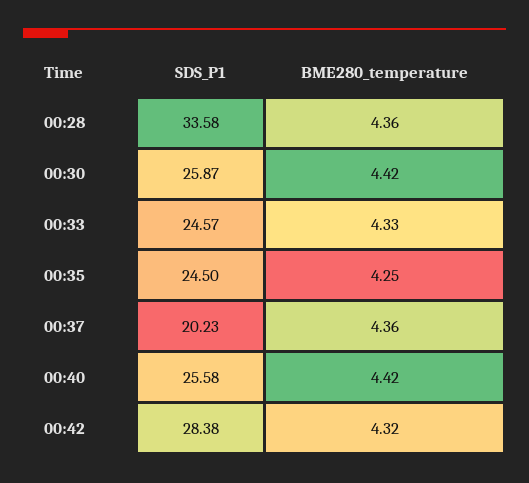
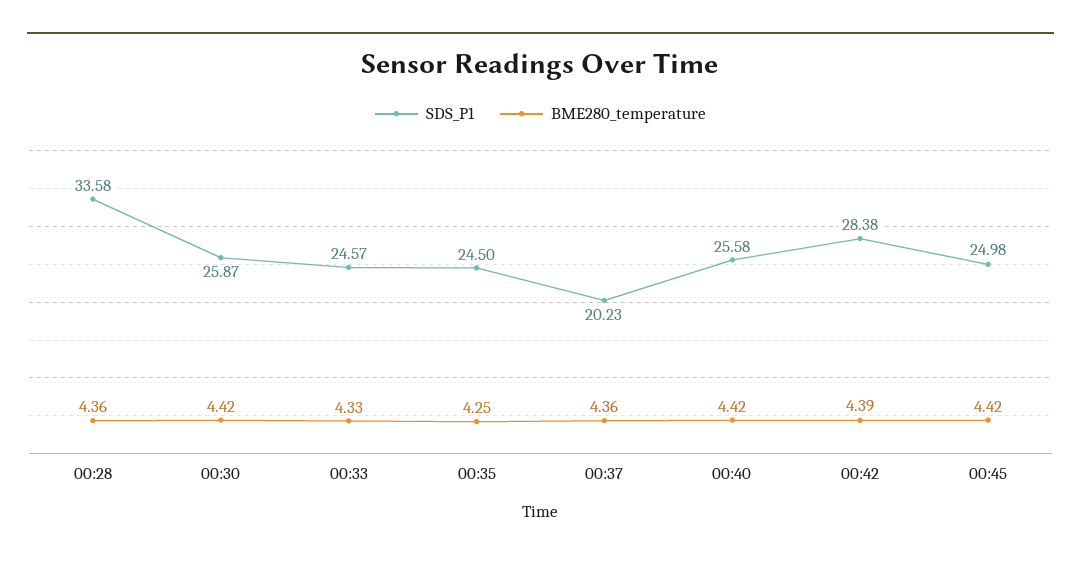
BME280_temperature, 00:42: 4.32 -> 4.39
SDS_P1, 00:45: none -> 24.98
BME280_temperature, 00:45: none -> 4.42

